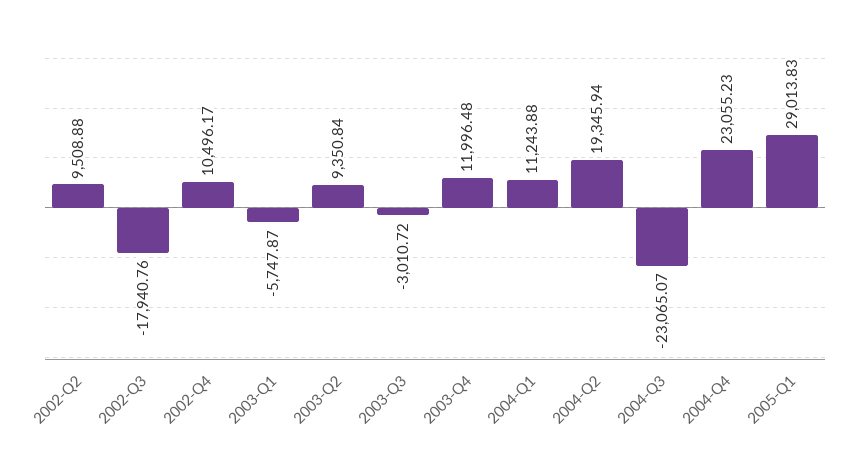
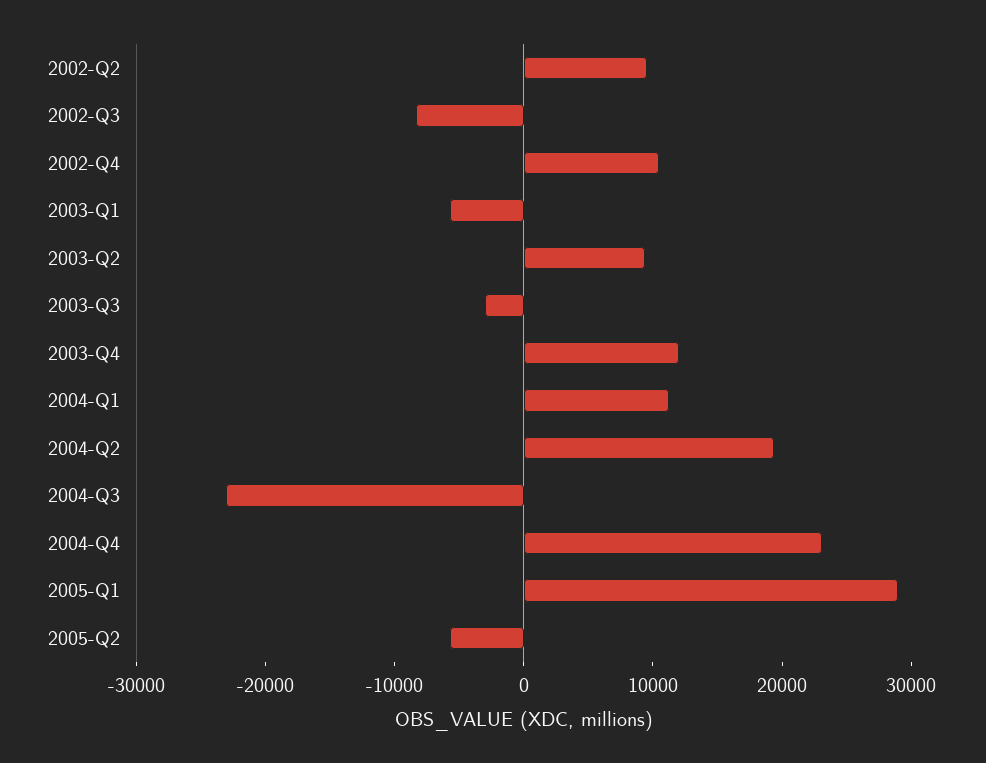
2002-Q3: -17940.76 -> -8000
2005-Q2: none -> -6000

